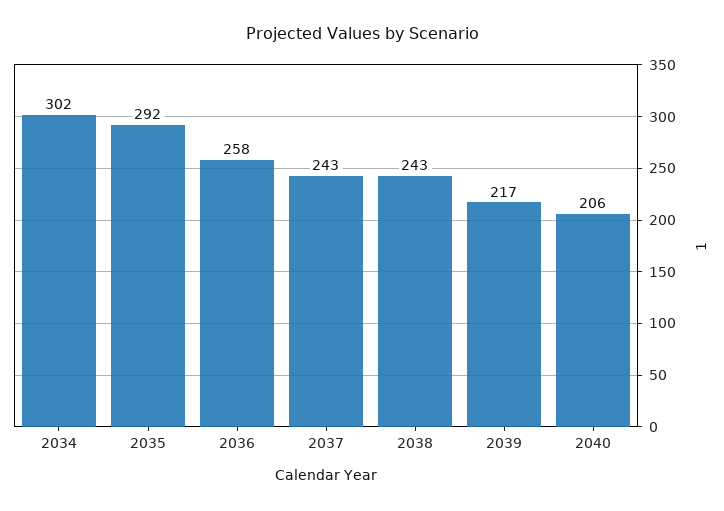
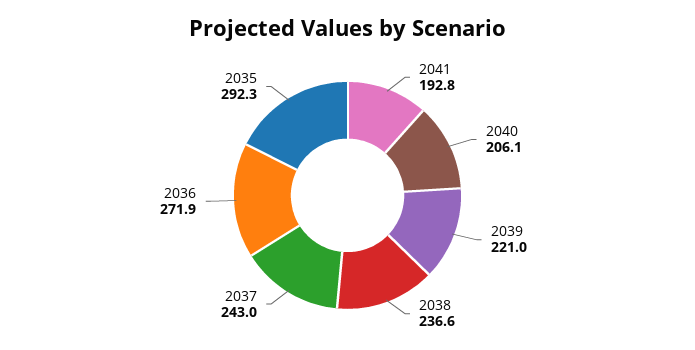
2034: 302 -> none
2036: 258 -> 271.9
2038: 243 -> 236.6
2039: 217 -> 221
2041: none -> 192.8

